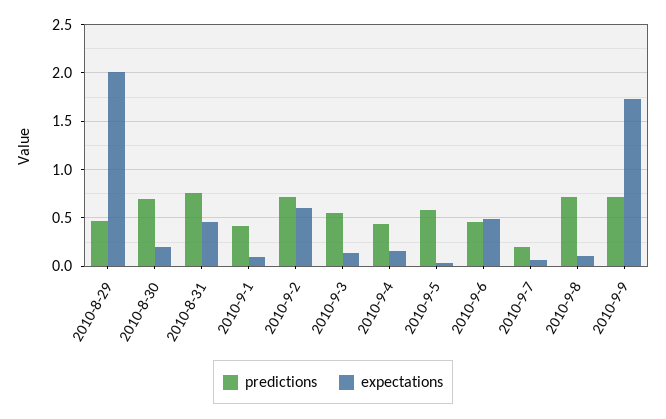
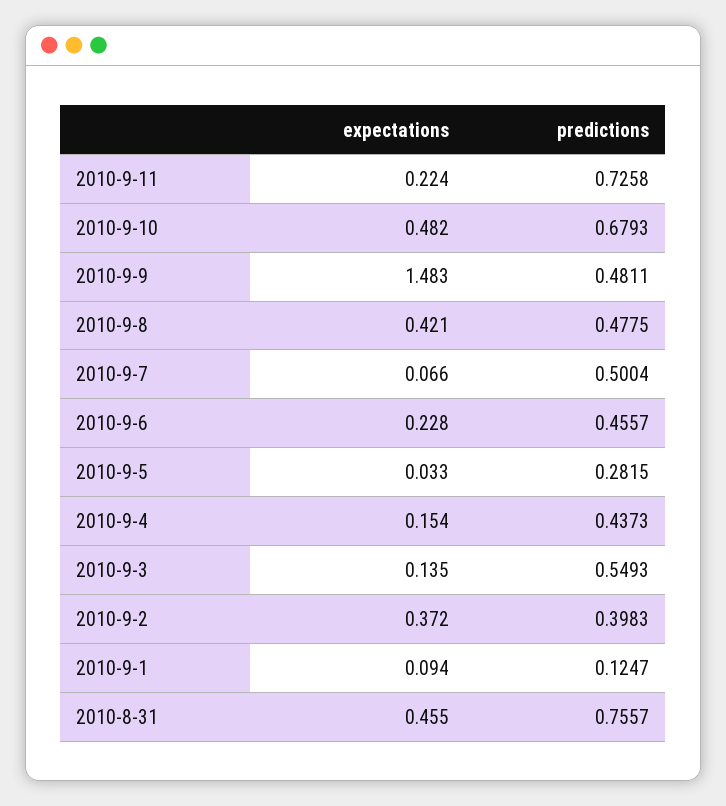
predictions, 2010-8-29: 0.5 -> none
expectations, 2010-8-29: 2 -> none
predictions, 2010-8-30: 0.7 -> none
expectations, 2010-8-30: 0.2 -> none
predictions, 2010-9-1: 0.4 -> 0.1247
predictions, 2010-9-2: 0.7 -> 0.3983
expectations, 2010-9-2: 0.6 -> 0.372
predictions, 2010-9-5: 0.6 -> 0.2815
expectations, 2010-9-6: 0.5 -> 0.228
predictions, 2010-9-7: 0.2 -> 0.5004
predictions, 2010-9-8: 0.7 -> 0.4775
expectations, 2010-9-8: 0.1 -> 0.421
predictions, 2010-9-9: 0.7 -> 0.4811
expectations, 2010-9-9: 1.7 -> 1.483
expectations, 2010-9-11: none -> 0.224
predictions, 2010-9-11: none -> 0.7258
expectations, 2010-9-10: none -> 0.482
predictions, 2010-9-10: none -> 0.6793

